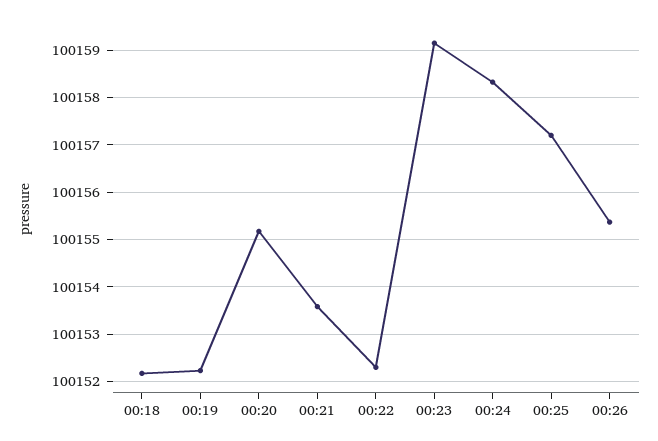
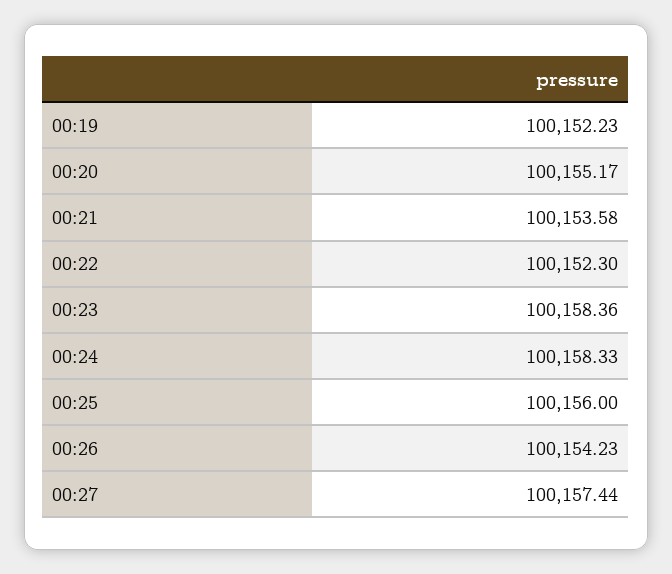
00:18: 100152.2 -> none
00:23: 100159.2 -> 100158.36
00:25: 100157.2 -> 100156
00:26: 100155.4 -> 100154.23
00:27: none -> 100157.44

